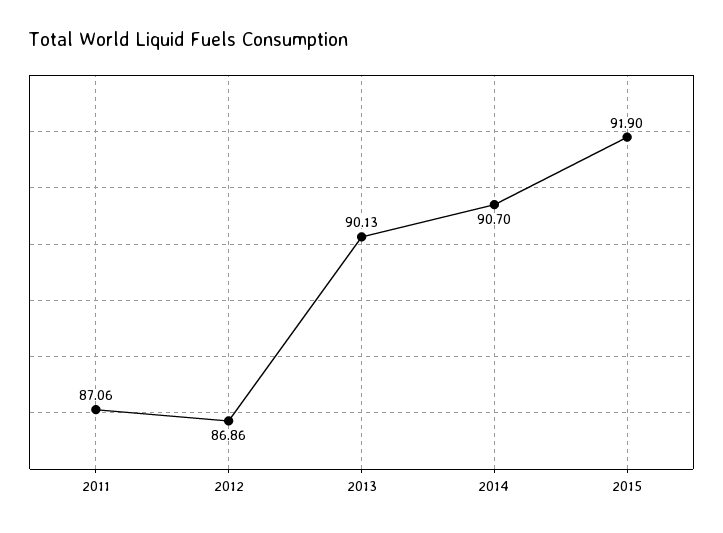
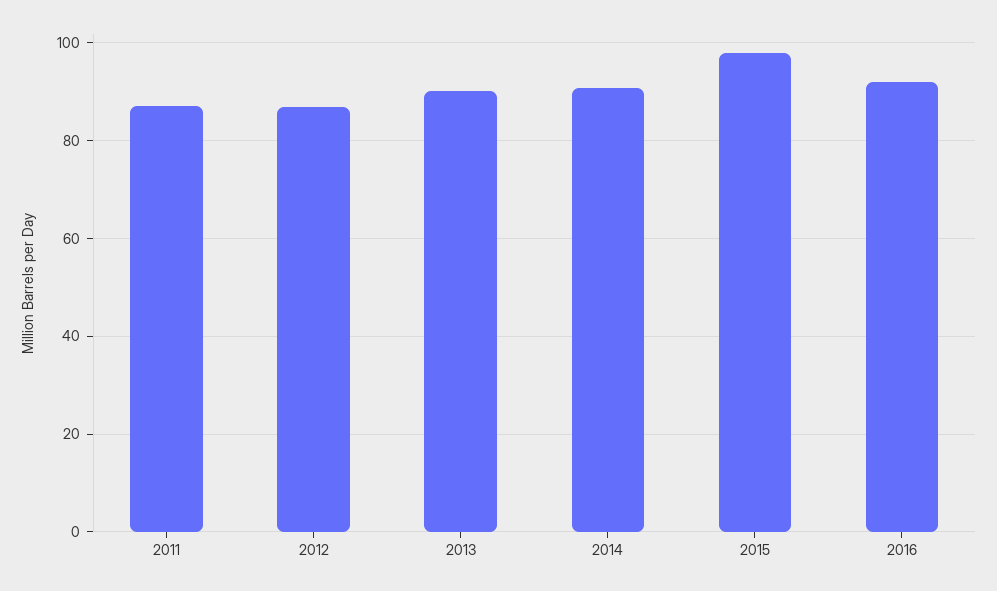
2015: 91.9 -> 98
2016: none -> 92

